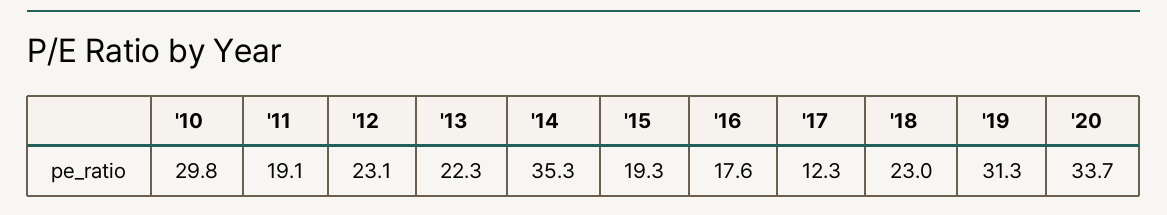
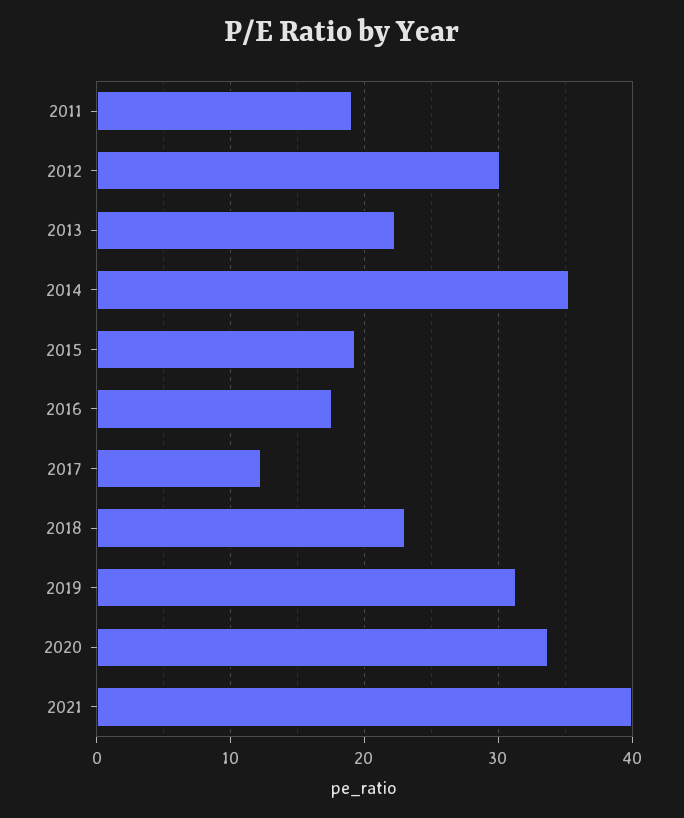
'10: 29.8 -> none
'12: 23.1 -> 30
2021: none -> 40

